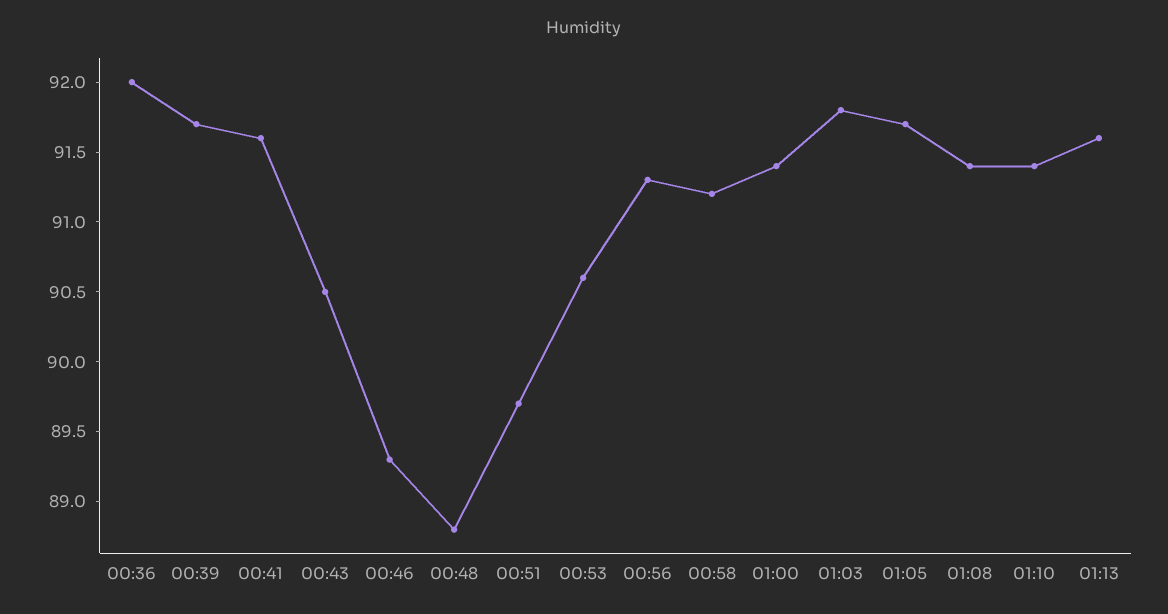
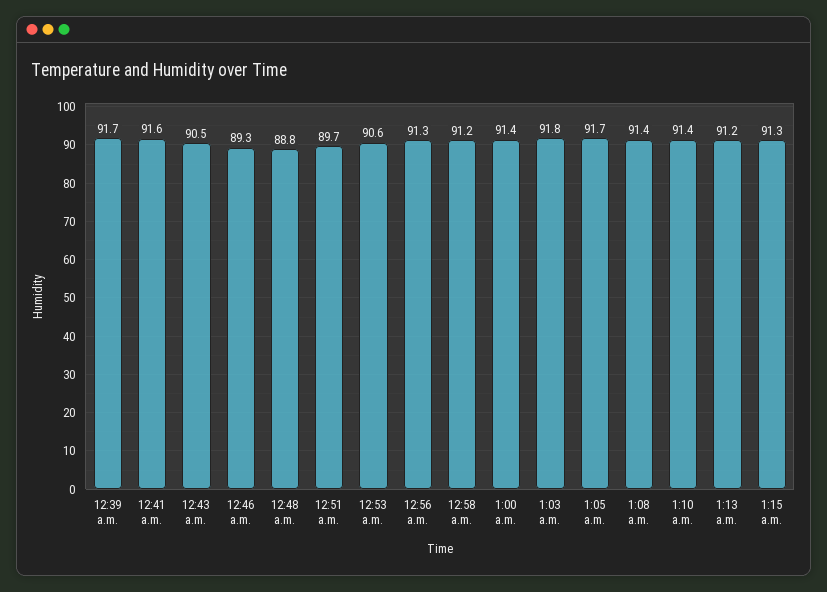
00:36: 92 -> none
01:13: 91.6 -> 91.2
1:15 a.m.: none -> 91.3

